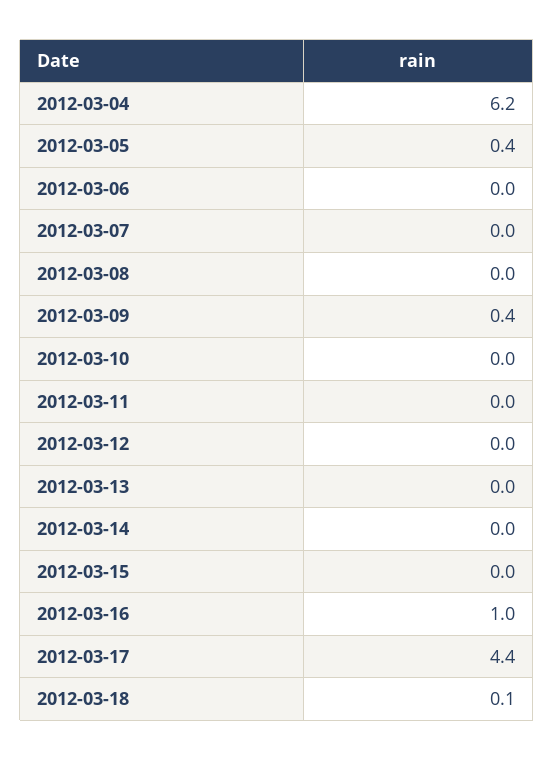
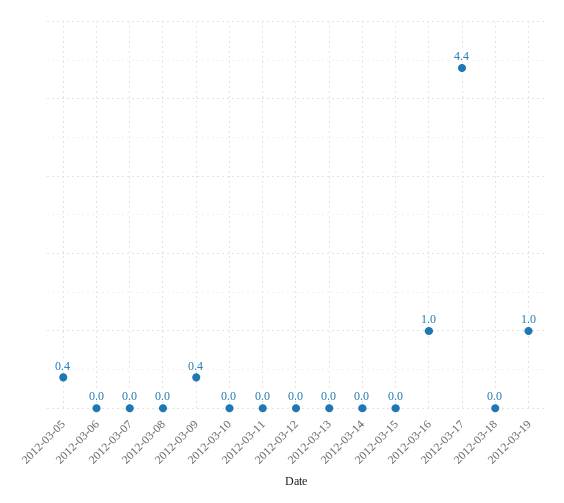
2012-03-04: 6.2 -> none
2012-03-18: 0.1 -> 0
2012-03-19: none -> 1

